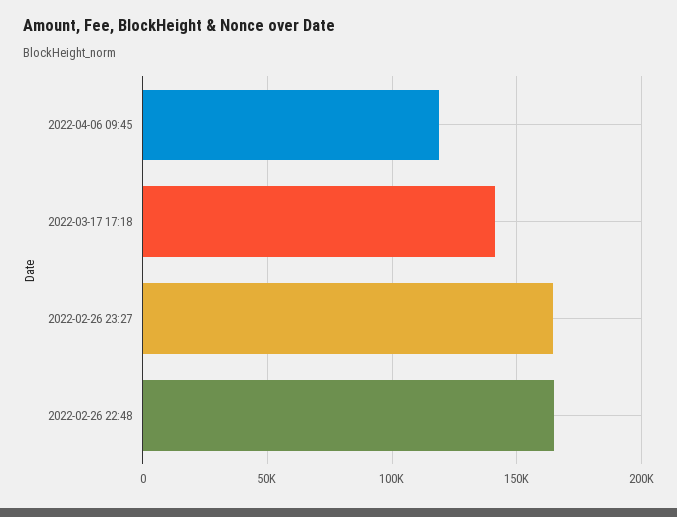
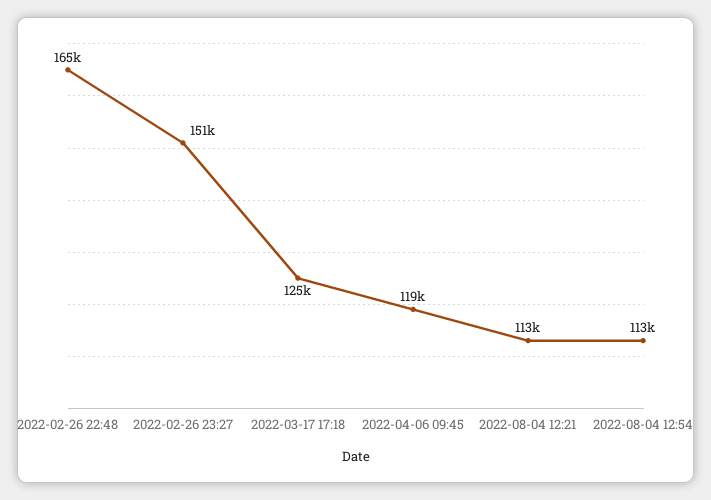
2022-03-17 17:18: 140000 -> 125000
2022-02-26 23:27: 165000 -> 151000
2022-08-04 12:21: none -> 113000
2022-08-04 12:54: none -> 113000

